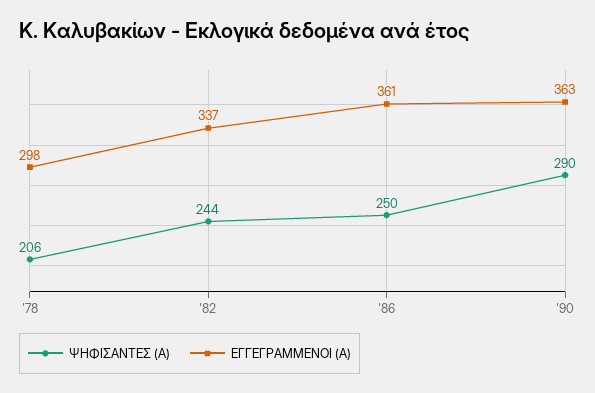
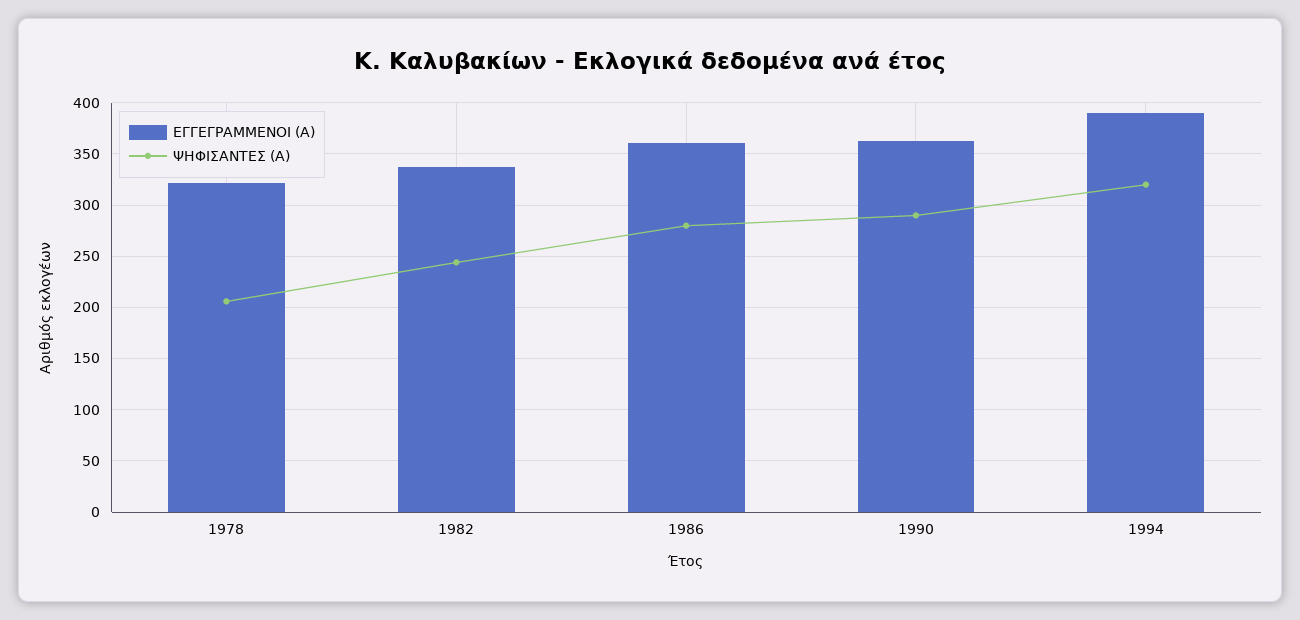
ΕΓΓΕΓΡΑΜΜΕΝΟΙ (Α), '78: 298 -> 320
ΨΗΦΙΣΑΝΤΕΣ (Α), '86: 250 -> 280
ΕΓΓΕΓΡΑΜΜΕΝΟΙ (Α), 1994: none -> 390
ΨΗΦΙΣΑΝΤΕΣ (Α), 1994: none -> 320

